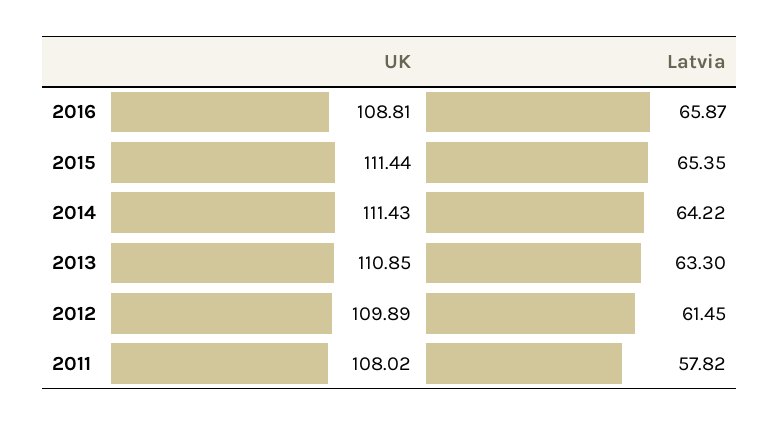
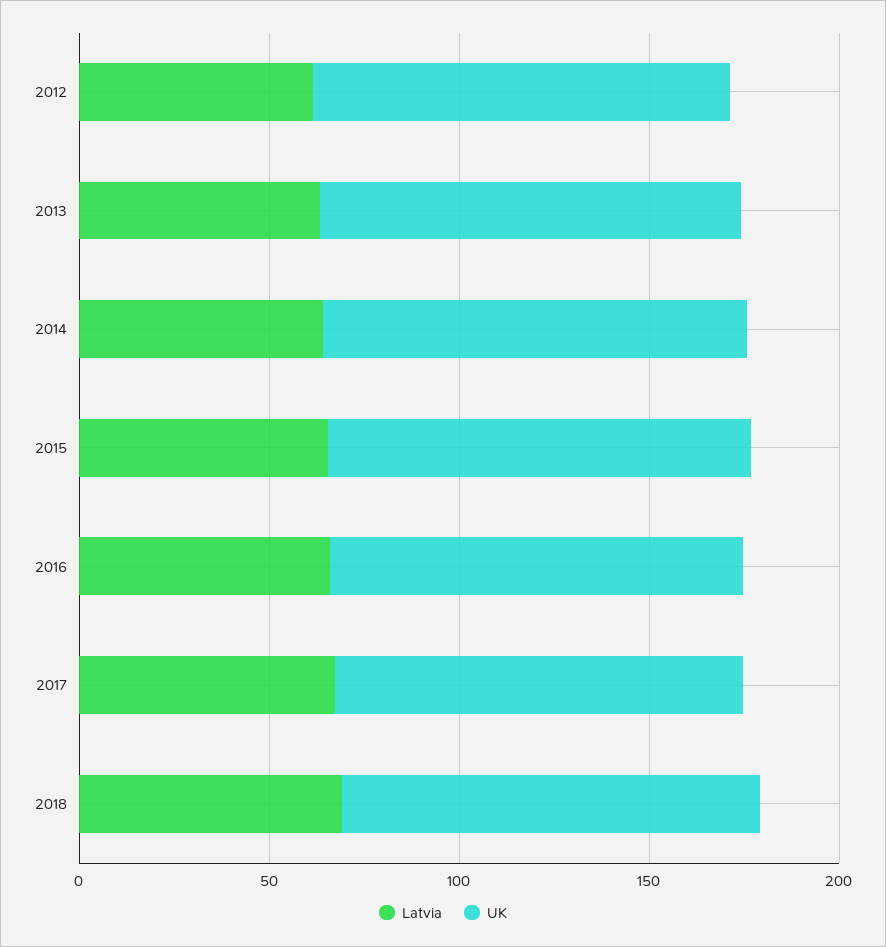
UK, 2011: 108.02 -> none
Latvia, 2011: 57.82 -> none
Latvia, 2017: none -> 70
UK, 2017: none -> 110
Latvia, 2018: none -> 70
UK, 2018: none -> 110

